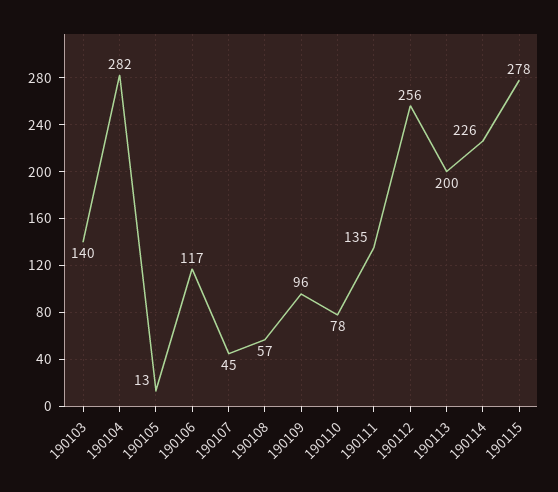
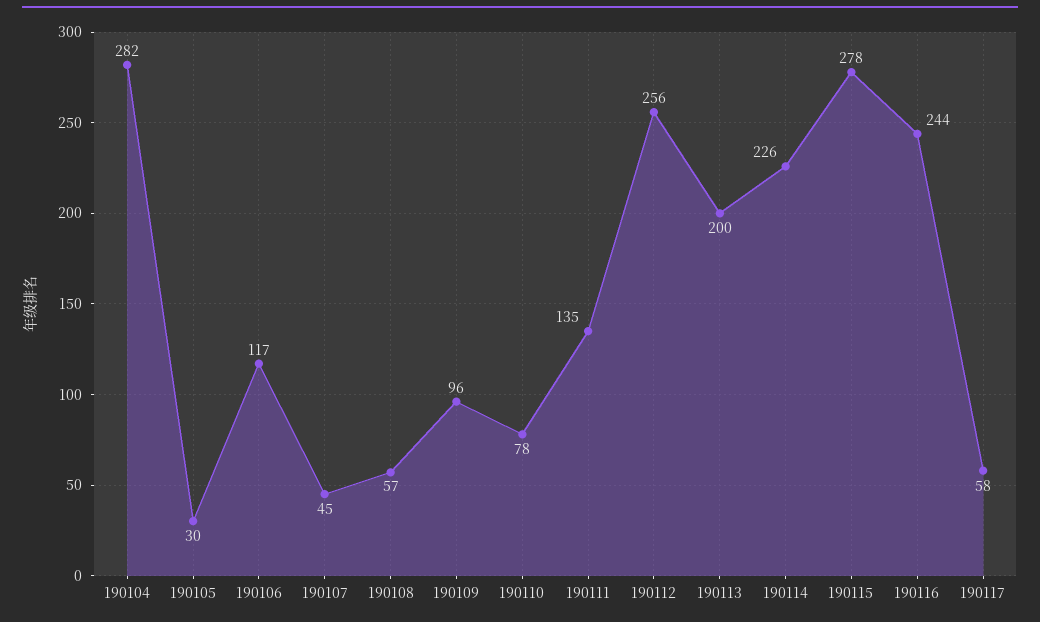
190103: 140 -> none
190105: 13 -> 30
190116: none -> 244
190117: none -> 58

